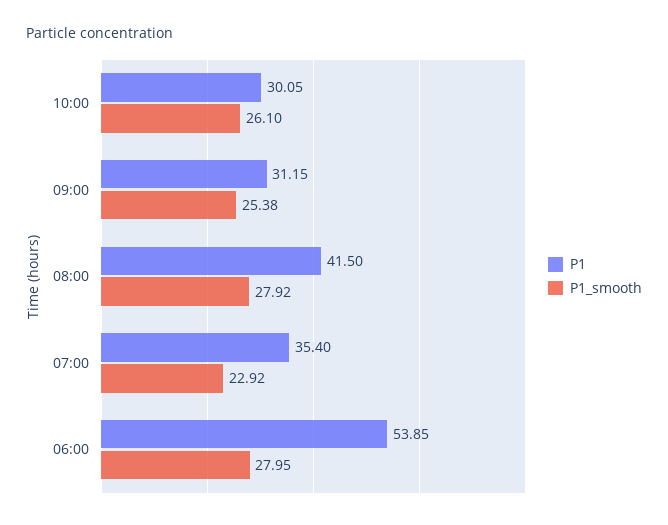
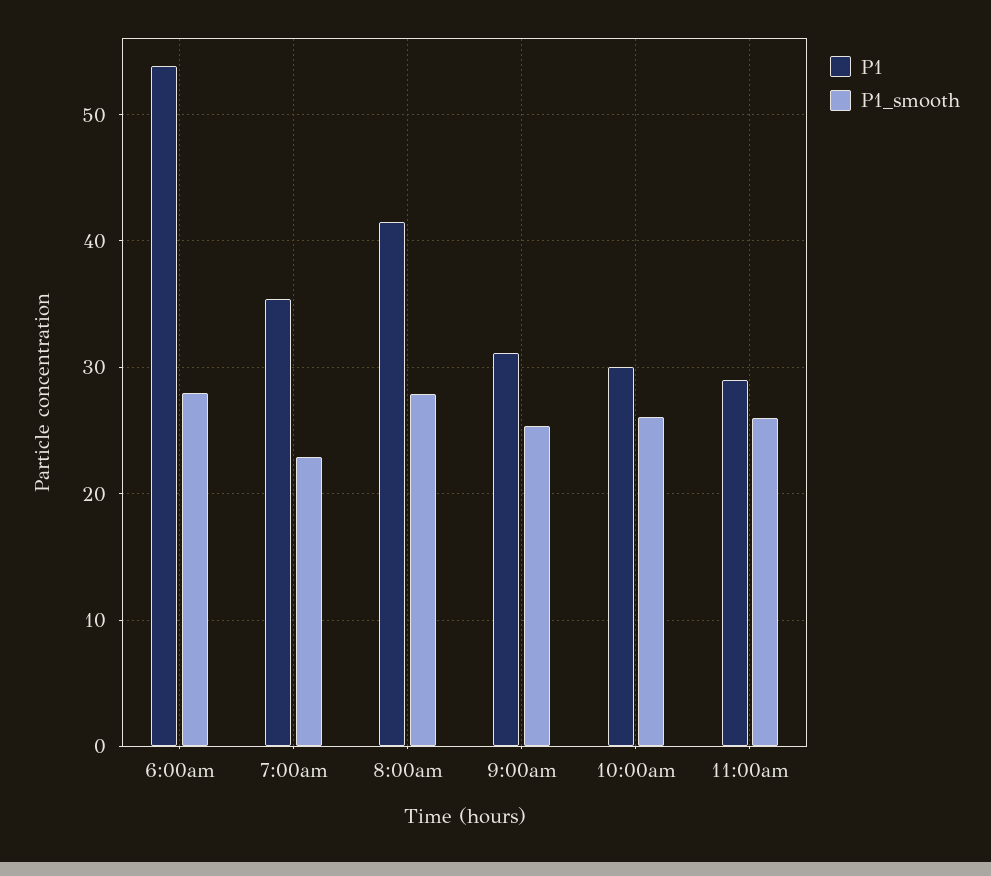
P1, 11:00am: none -> 29
P1_smooth, 11:00am: none -> 26

